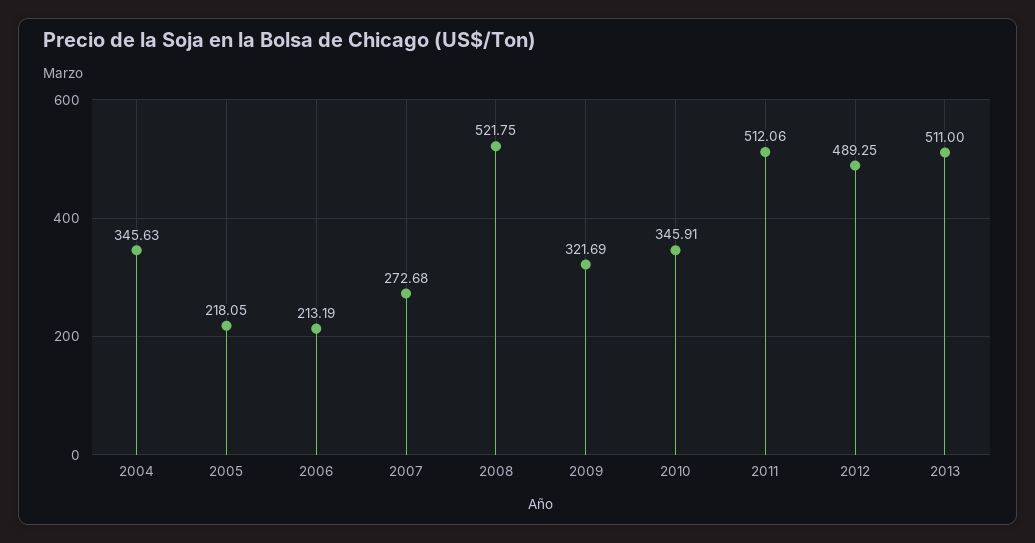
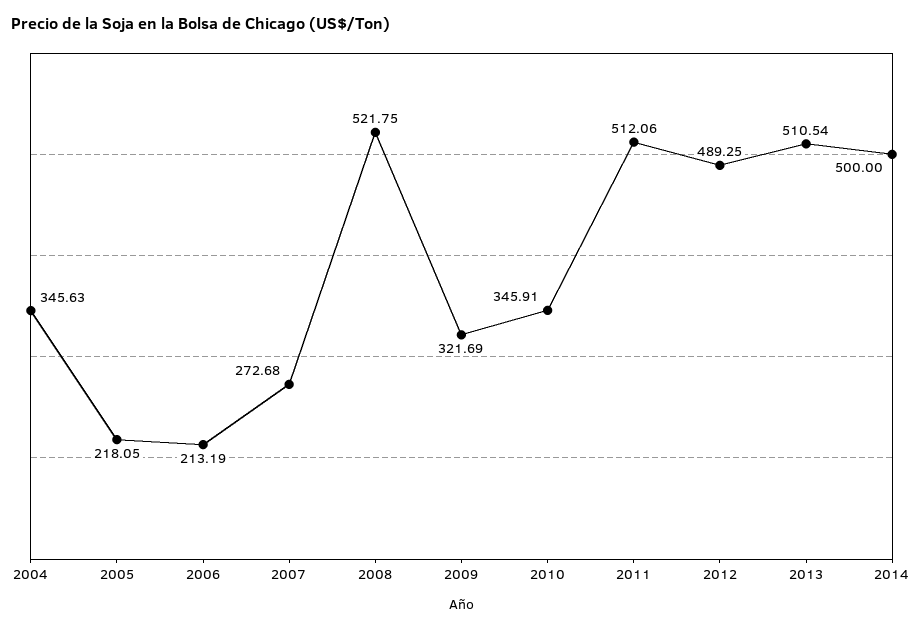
2013: 511 -> 510.54
2014: none -> 500

